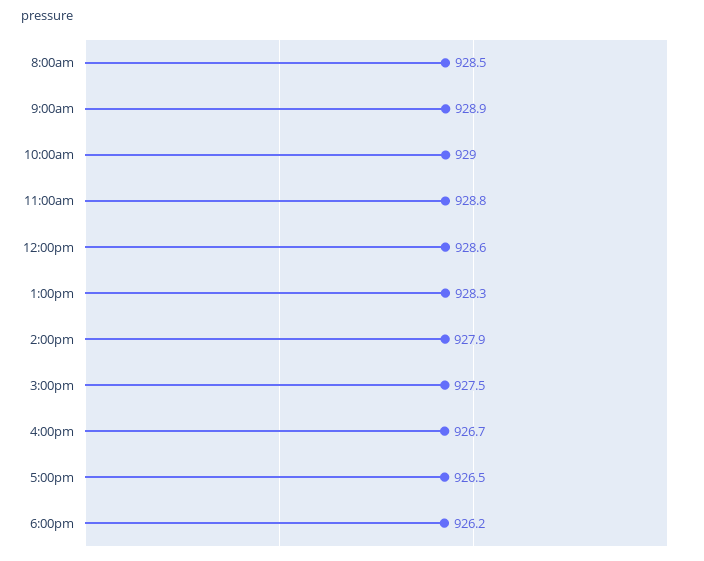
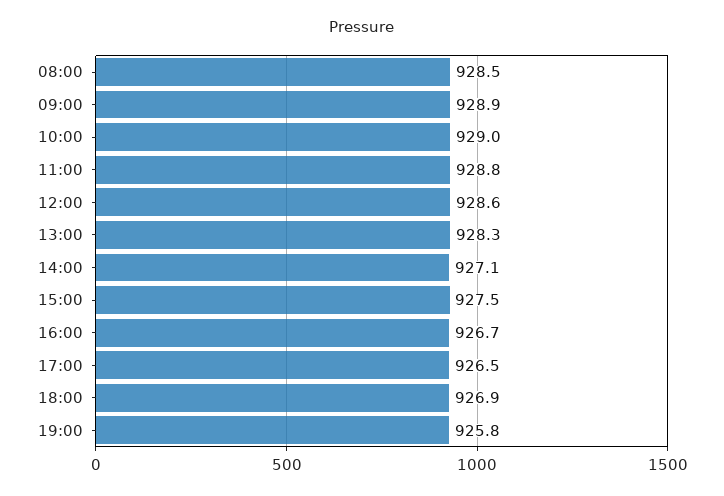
2:00pm: 927.9 -> 927.1
6:00pm: 926.2 -> 926.9
19:00: none -> 925.8

